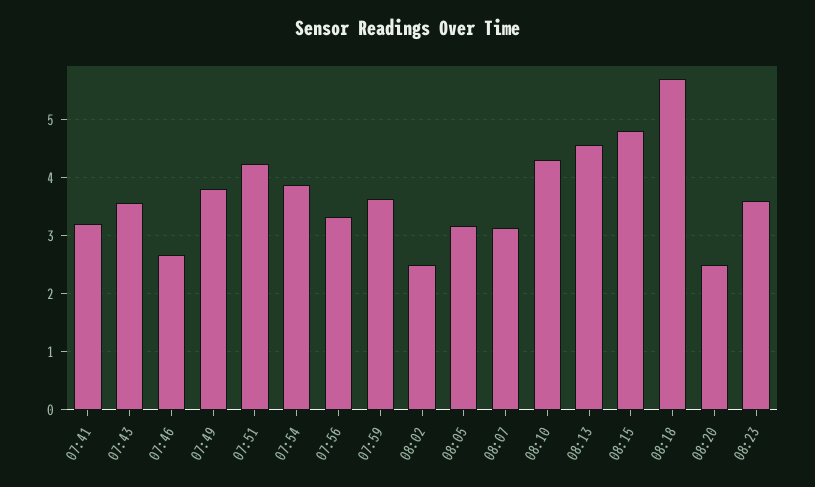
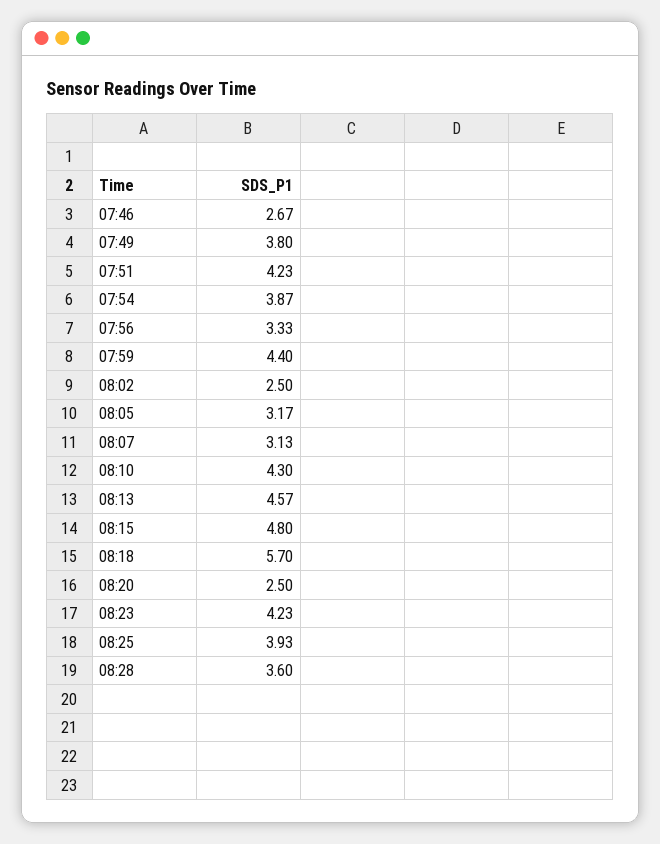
07:41: 3.2 -> none
07:43: 3.6 -> none
07:59: 3.6 -> 4.4
08:23: 3.6 -> 4.23
08:25: none -> 3.93
08:28: none -> 3.6

